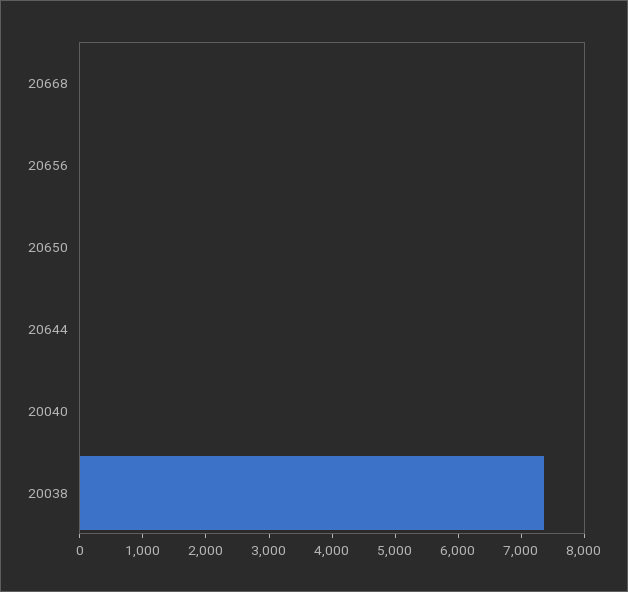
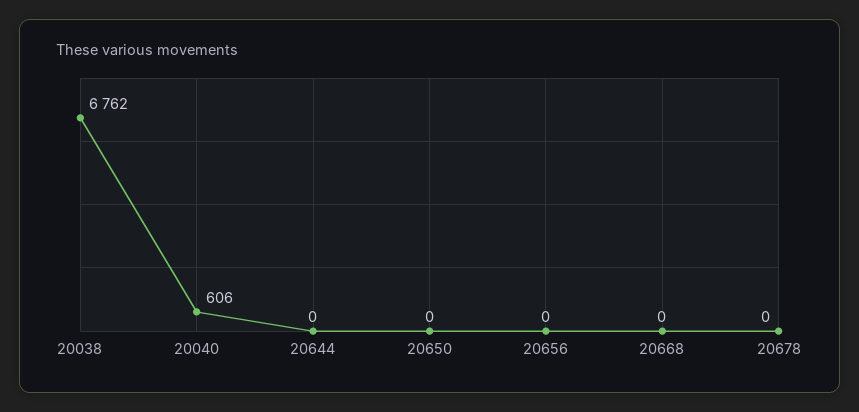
20040: 0 -> 606
20038: 7400 -> 6762
20678: none -> 0

